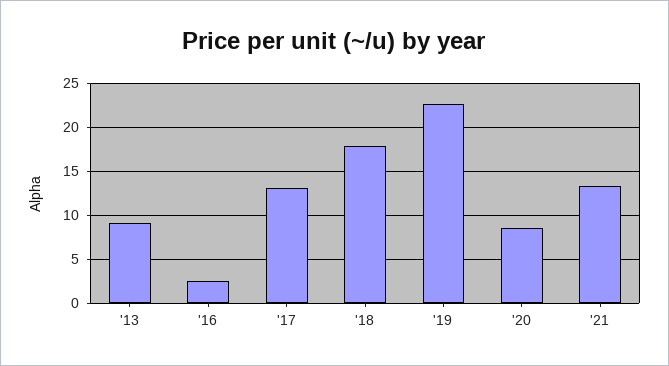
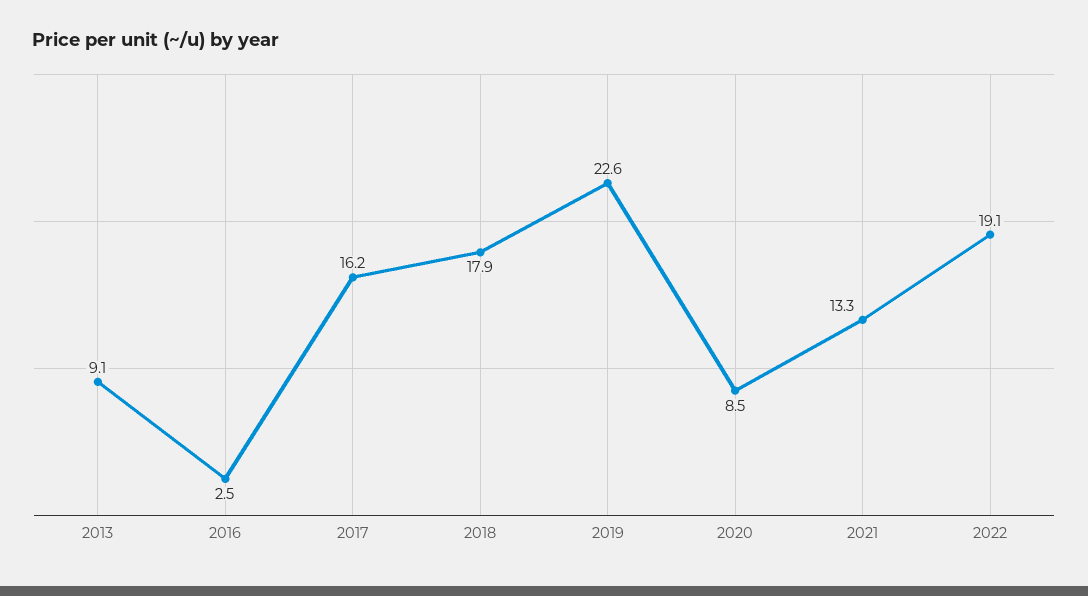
'17: 13 -> 16.2
2022: none -> 19.1

